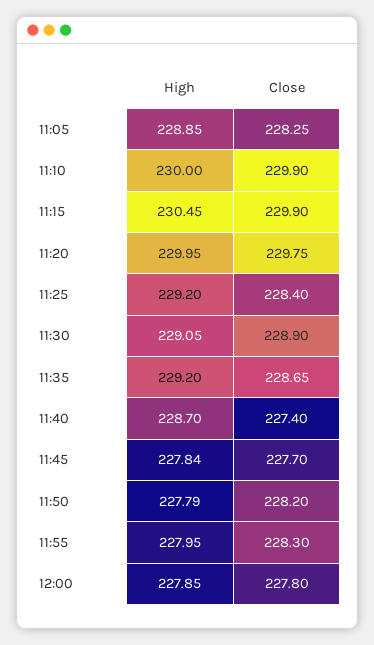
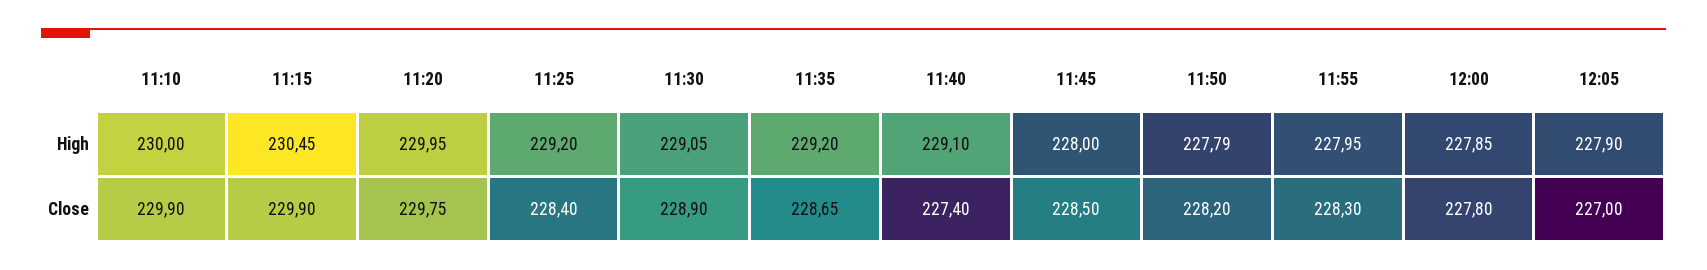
High, 11:05: 228.85 -> none
Close, 11:05: 228.25 -> none
High, 11:40: 228.7 -> 229.1
High, 11:45: 227.84 -> 228
Close, 11:45: 227.7 -> 228.5
High, 12:05: none -> 227.9
Close, 12:05: none -> 227

